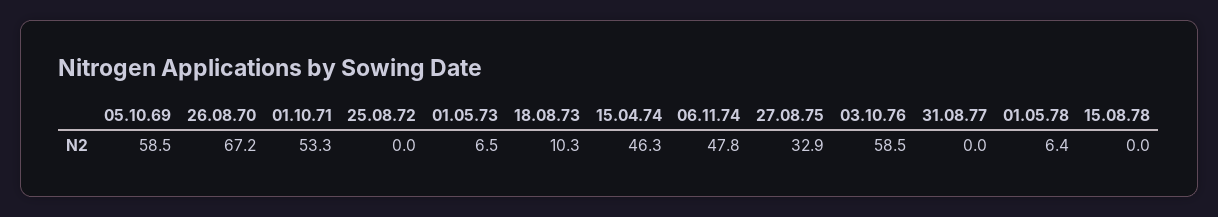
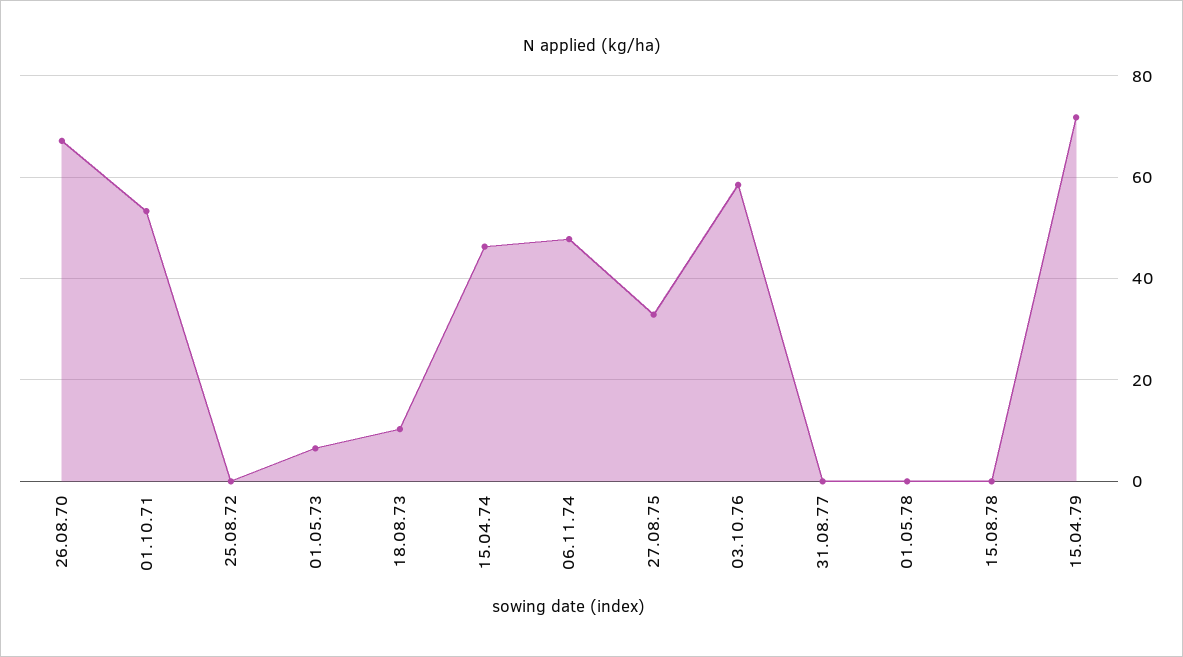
05.10.69: 58.5 -> none
01.05.78: 6.4 -> 0
15.04.79: none -> 72

